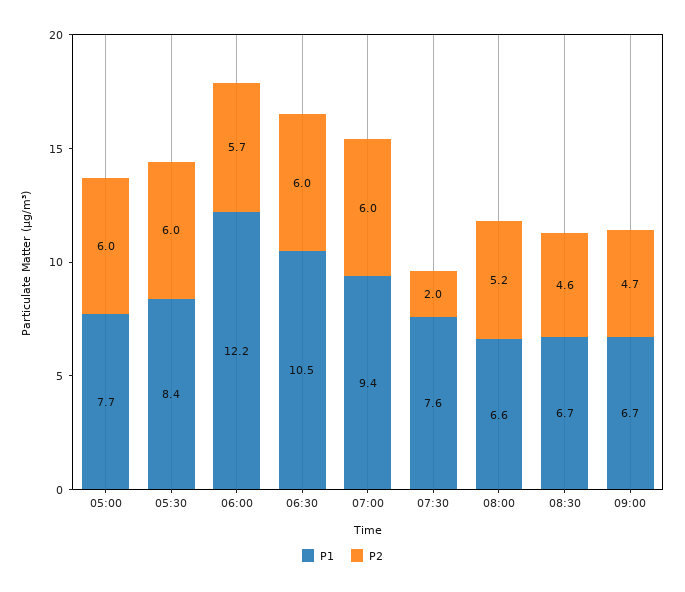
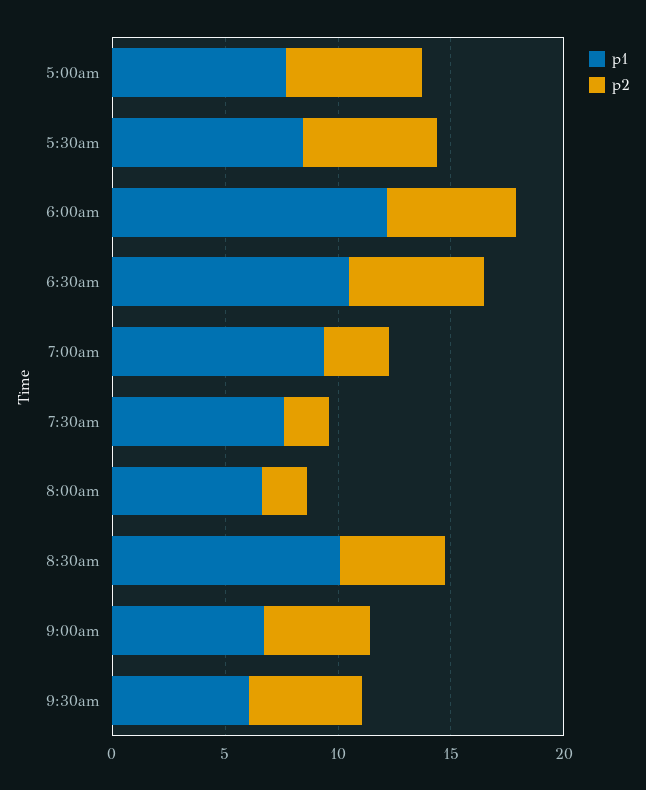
P2, 07:00: 6 -> 3
P2, 08:00: 5.2 -> 2
P1, 08:30: 6.7 -> 10
P1, 9:30am: none -> 6
P2, 9:30am: none -> 5

